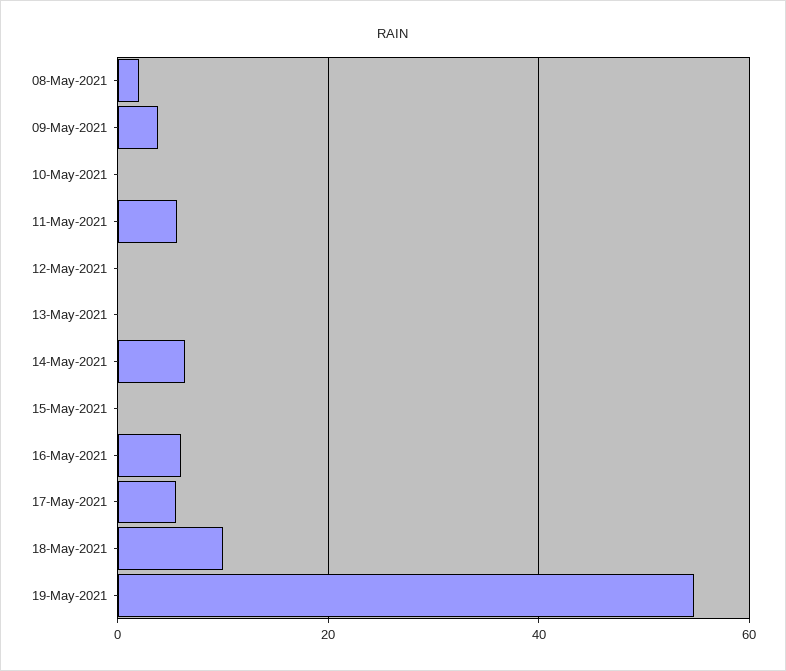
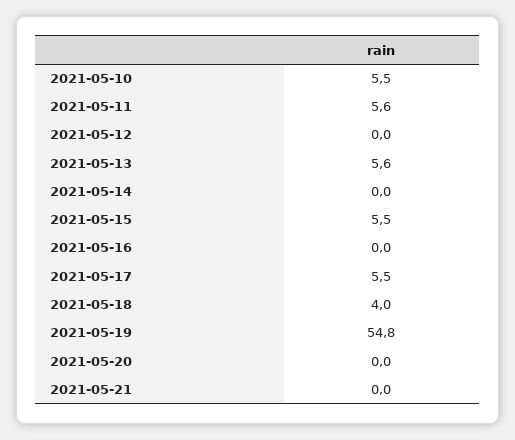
08-May-2021: 2 -> none
09-May-2021: 4 -> none
10-May-2021: 0 -> 5.5
13-May-2021: 0 -> 5.6
14-May-2021: 6 -> 0
15-May-2021: 0 -> 5.5
16-May-2021: 6 -> 0
18-May-2021: 10 -> 4
2021-05-20: none -> 0
2021-05-21: none -> 0

